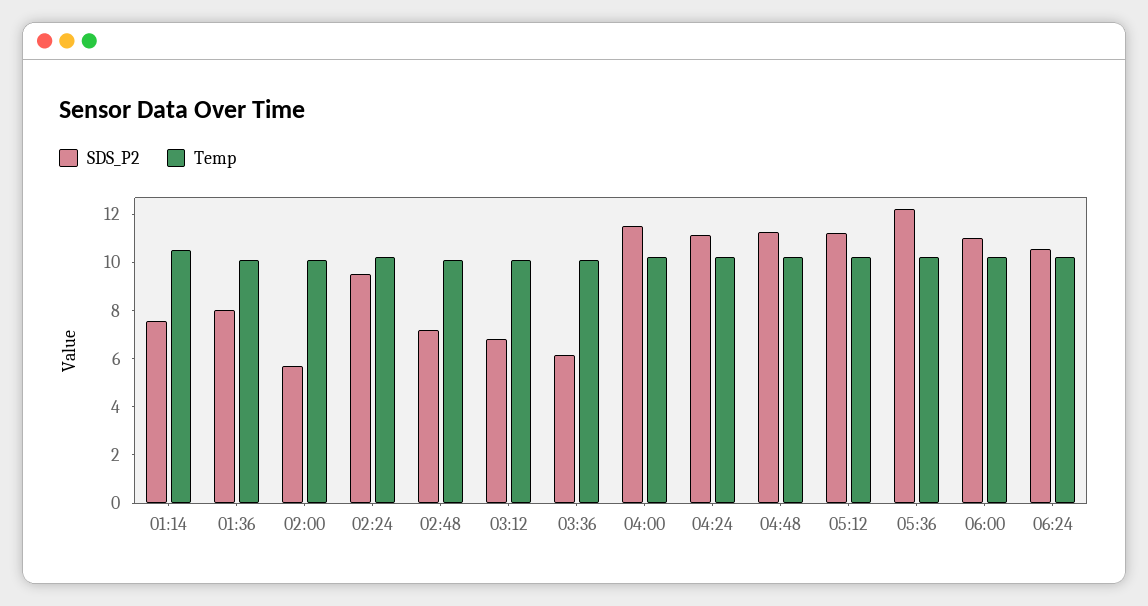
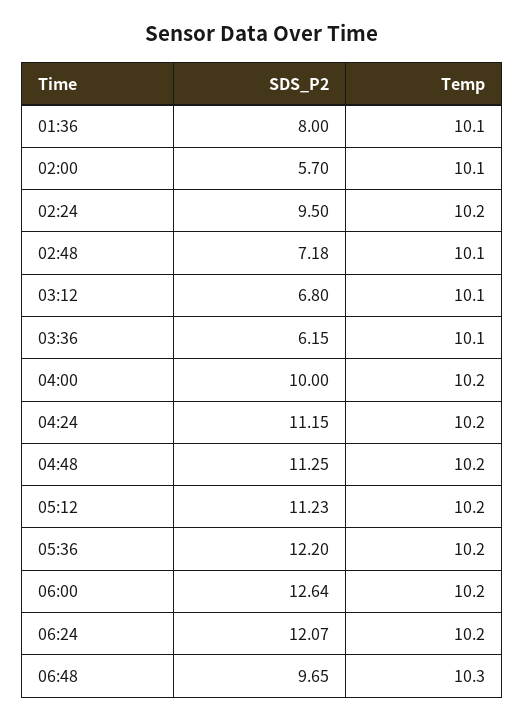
SDS_P2, 01:14: 7.5 -> none
Temp, 01:14: 10.5 -> none
SDS_P2, 04:00: 11.5 -> 10
SDS_P2, 06:00: 11 -> 12.64
SDS_P2, 06:24: 10.5 -> 12.07
SDS_P2, 06:48: none -> 9.65
Temp, 06:48: none -> 10.3

